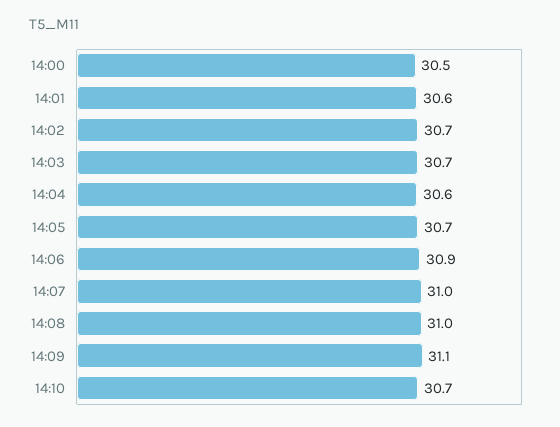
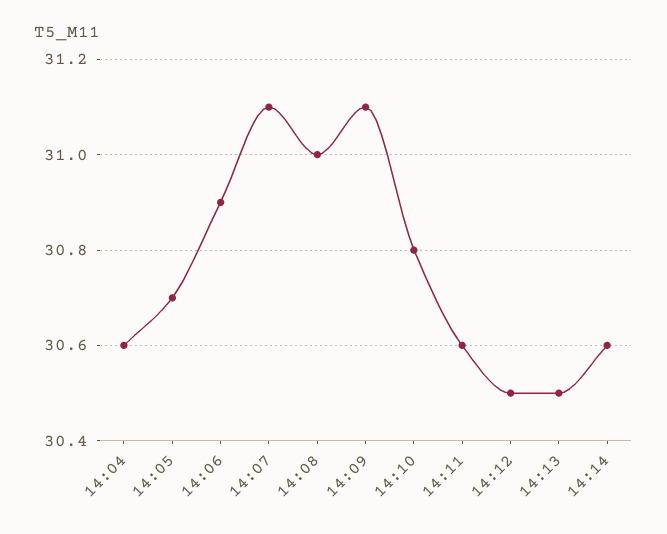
14:00: 30.5 -> none
14:01: 30.6 -> none
14:02: 30.7 -> none
14:03: 30.7 -> none
14:07: 31 -> 31.1
14:10: 30.7 -> 30.8
14:11: none -> 30.6
14:12: none -> 30.5
14:13: none -> 30.5
14:14: none -> 30.6

